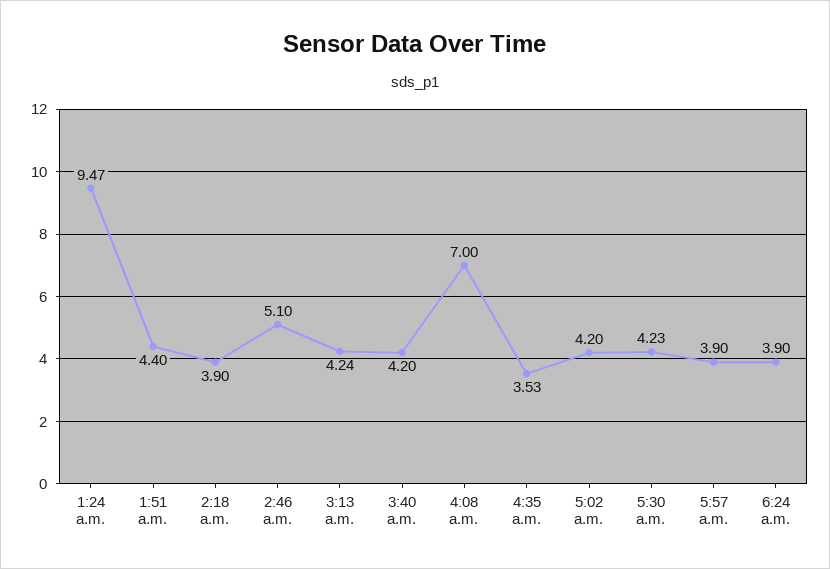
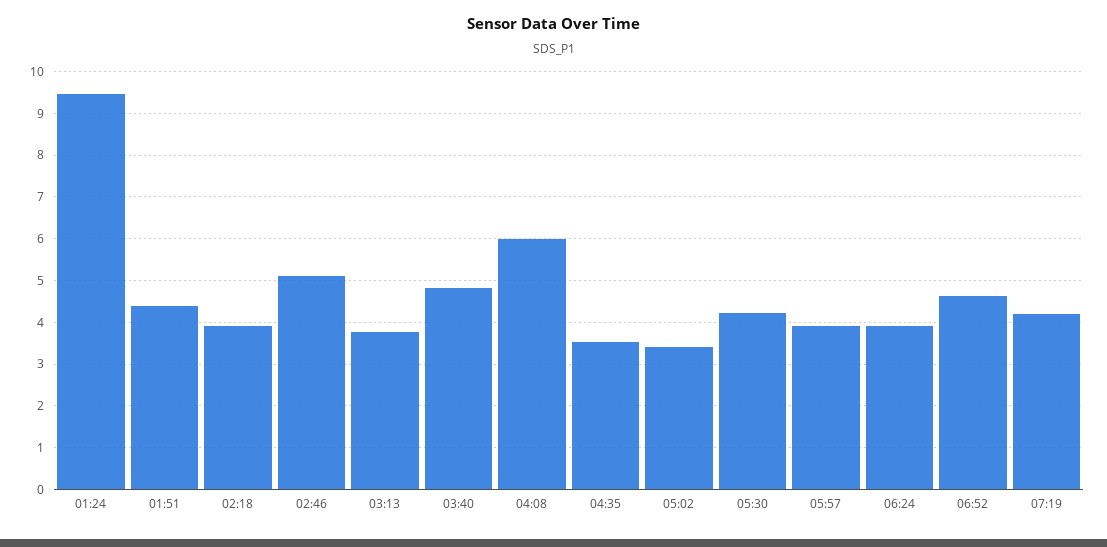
3:13 a.m.: 4.24 -> 3.8
3:40 a.m.: 4.2 -> 4.8
4:08 a.m.: 7 -> 6
5:02 a.m.: 4.2 -> 3.4
06:52: none -> 4.6
07:19: none -> 4.2

